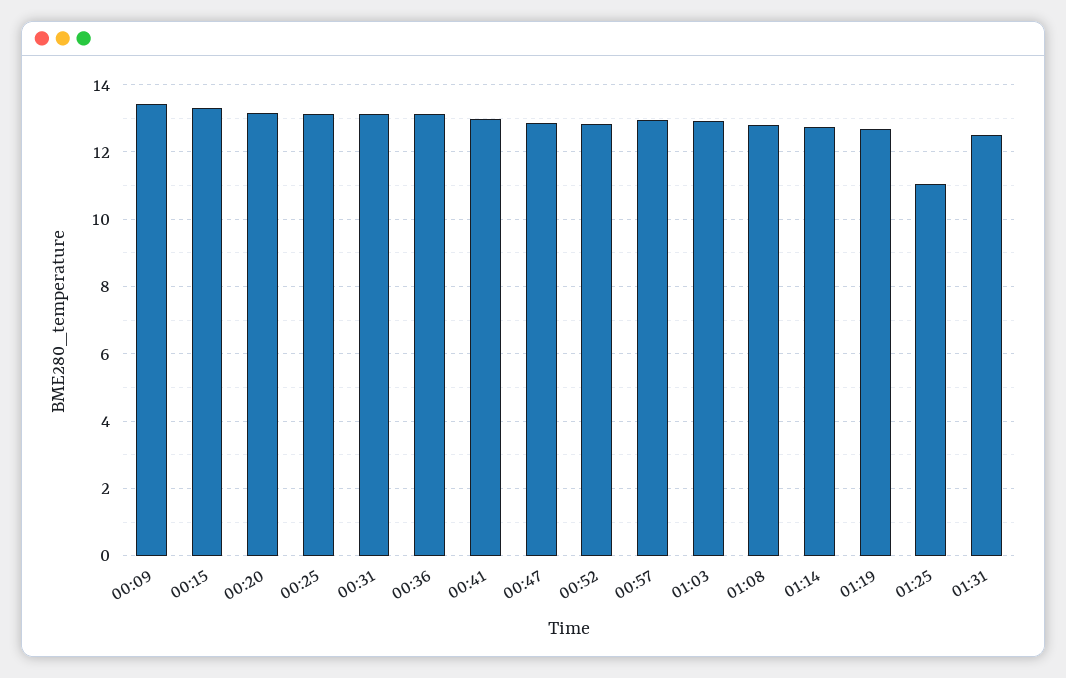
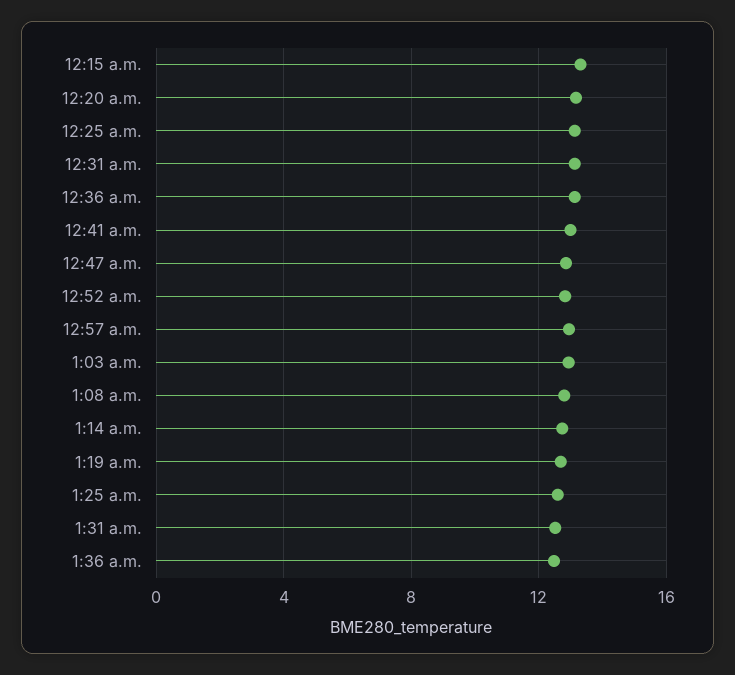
00:09: 13.4 -> none
01:25: 11 -> 12.5
1:36 a.m.: none -> 12.5

